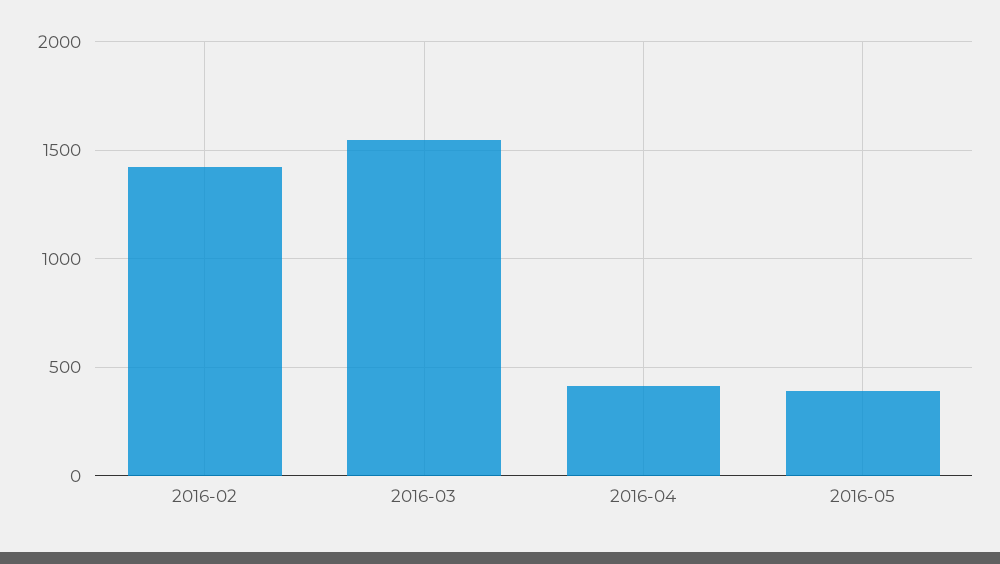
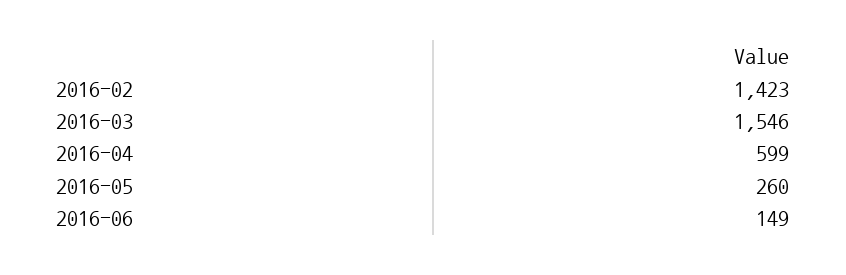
2016-04: 400 -> 599
2016-05: 400 -> 260
2016-06: none -> 149

